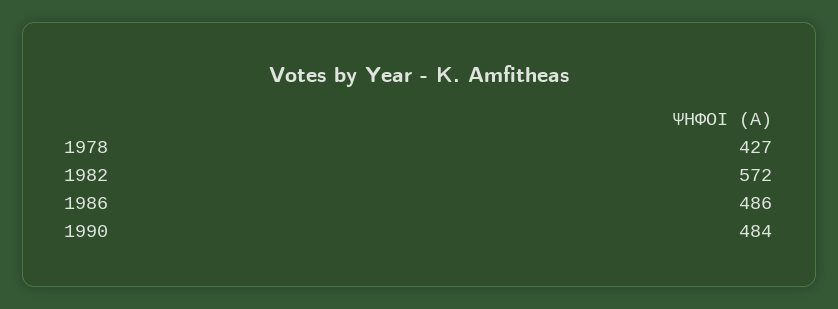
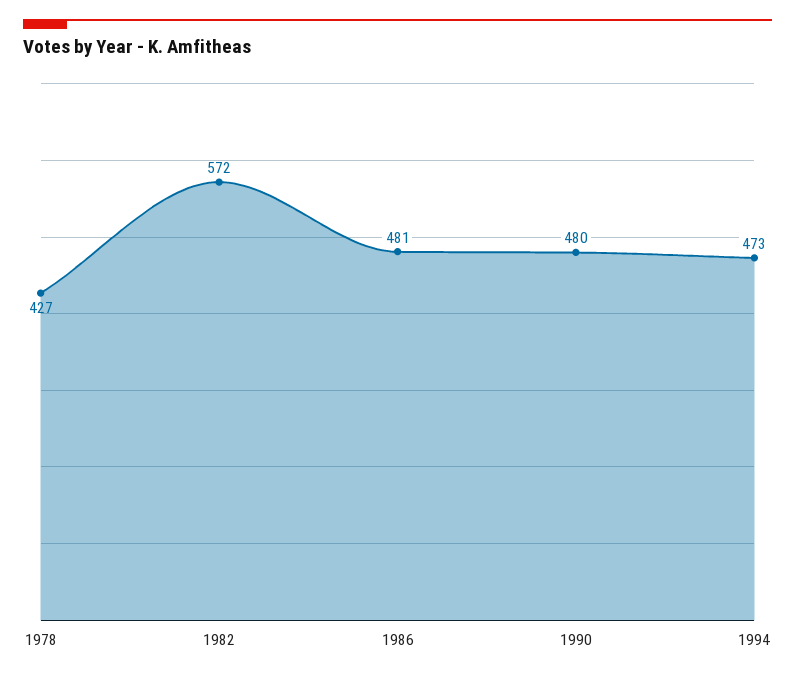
1986: 486 -> 481
1990: 484 -> 480
1994: none -> 473

